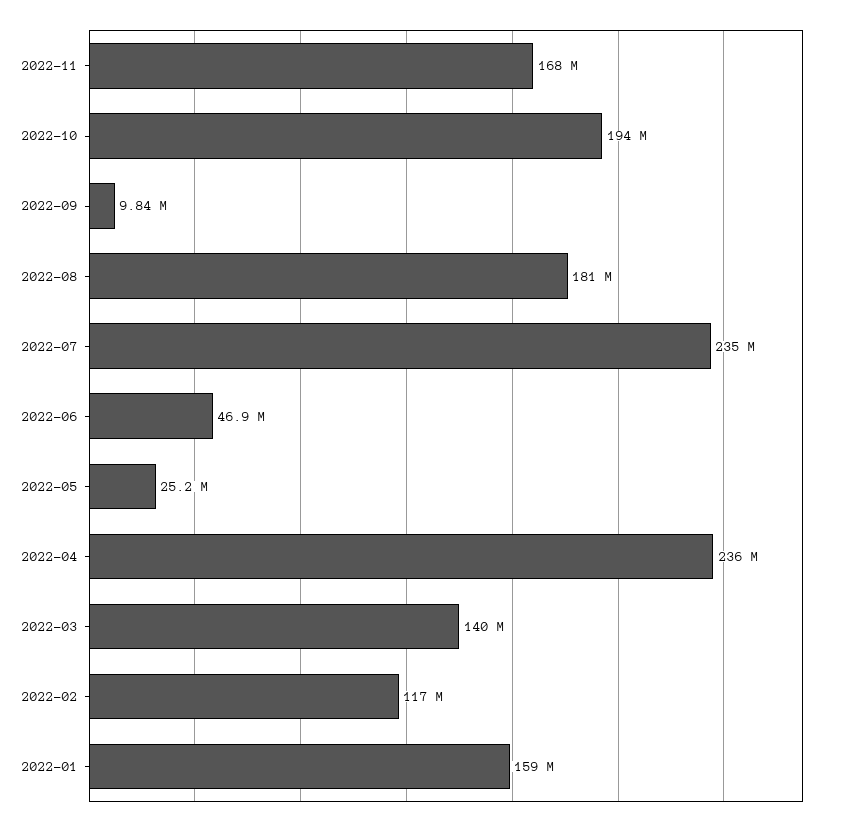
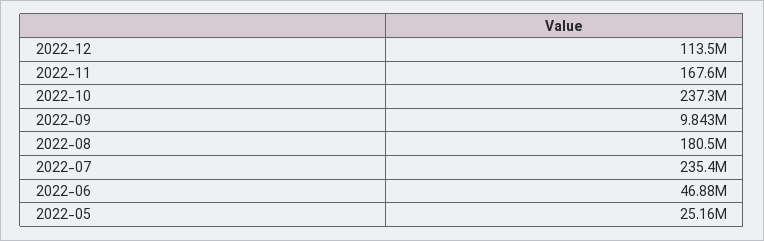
2022-10: 194000000 -> 237300000
2022-04: 236000000 -> none
2022-03: 140000000 -> none
2022-02: 117000000 -> none
2022-01: 159000000 -> none
2022-12: none -> 113500000

